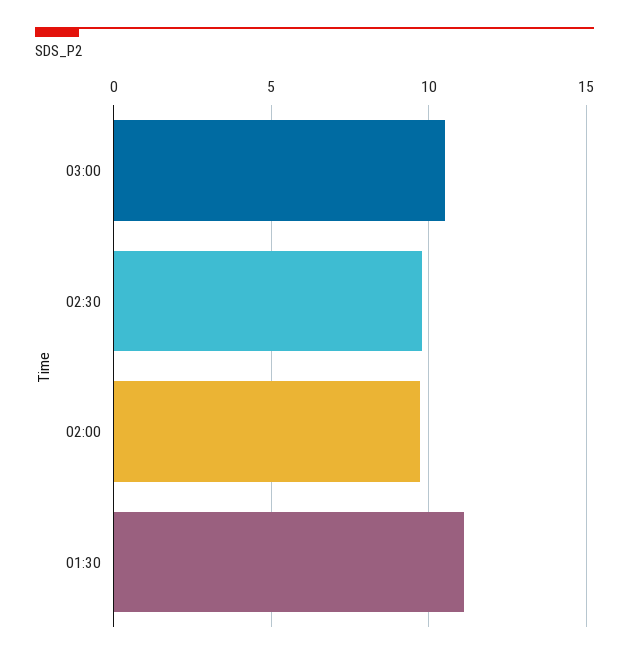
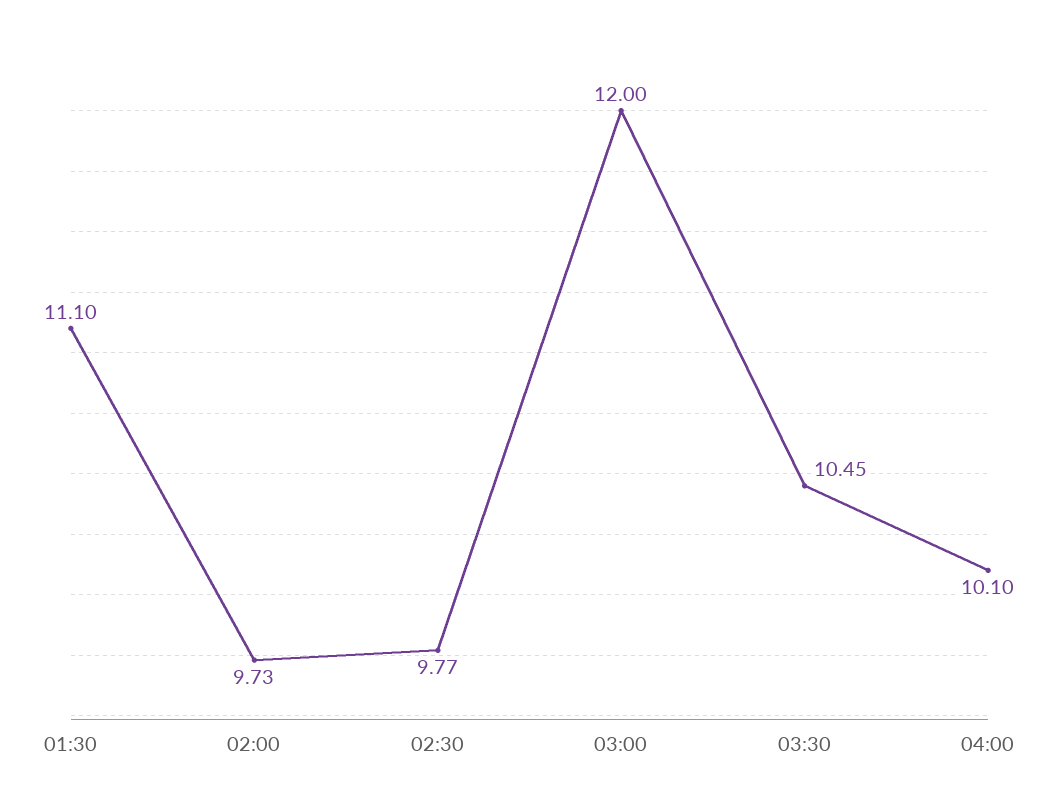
03:00: 10.5 -> 12
03:30: none -> 10.45
04:00: none -> 10.1

